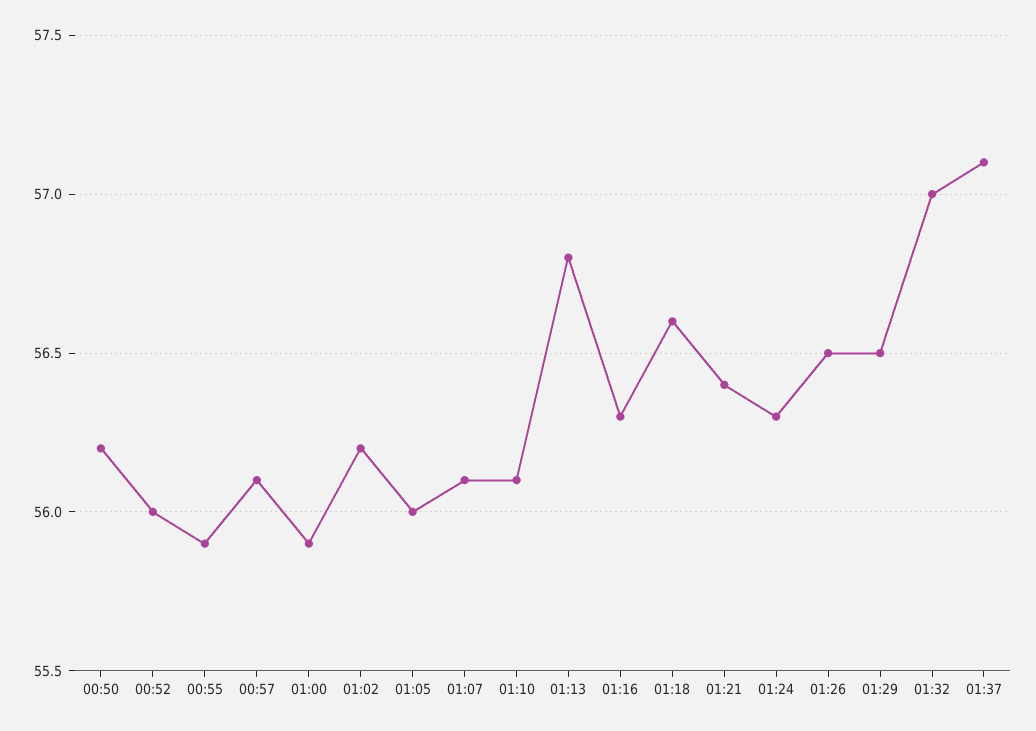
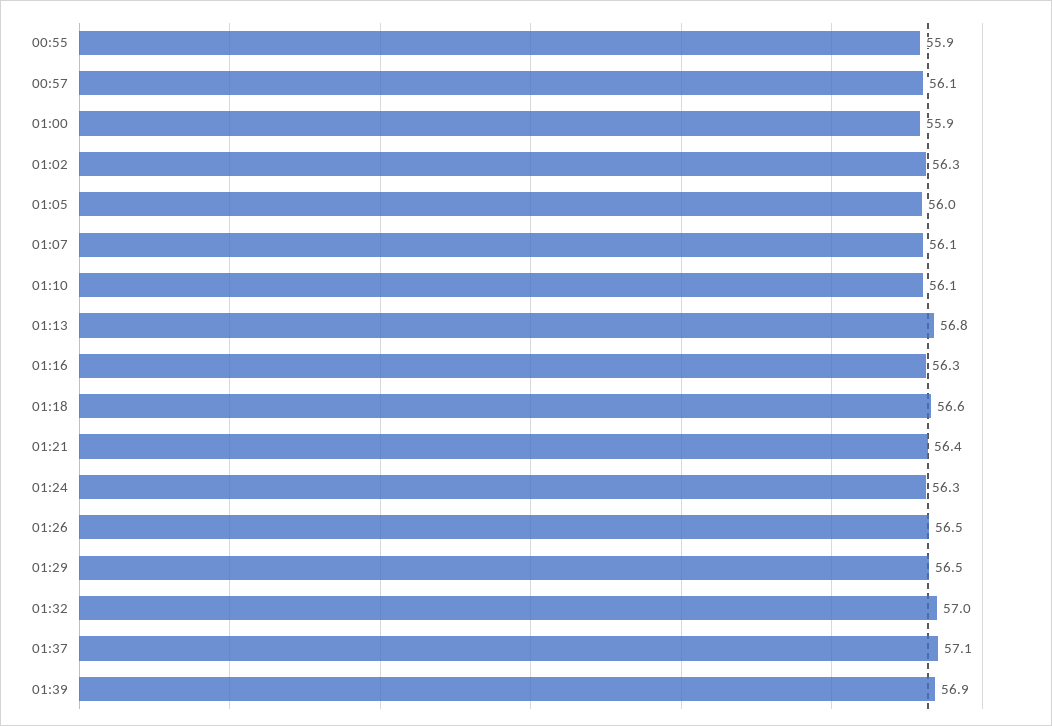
00:50: 56.2 -> none
00:52: 56 -> none
01:02: 56.2 -> 56.3
01:39: none -> 56.9

